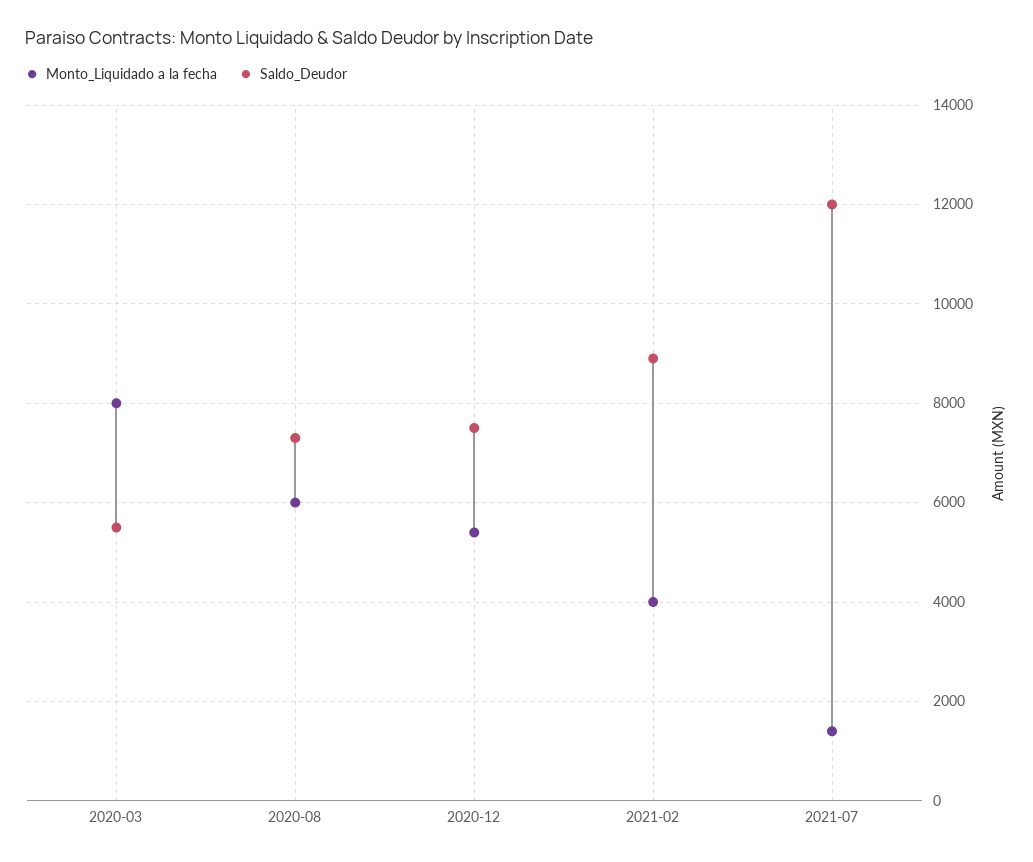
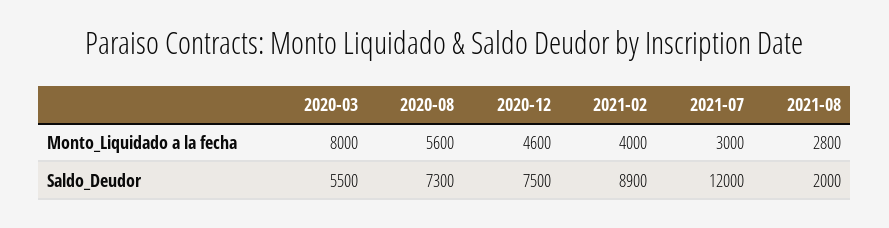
Monto_Liquidado a la fecha, 2020-08: 6000 -> 5600
Monto_Liquidado a la fecha, 2020-12: 5400 -> 4600
Monto_Liquidado a la fecha, 2021-07: 1400 -> 3000
Monto_Liquidado a la fecha, 2021-08: none -> 2800
Saldo_Deudor, 2021-08: none -> 2000

